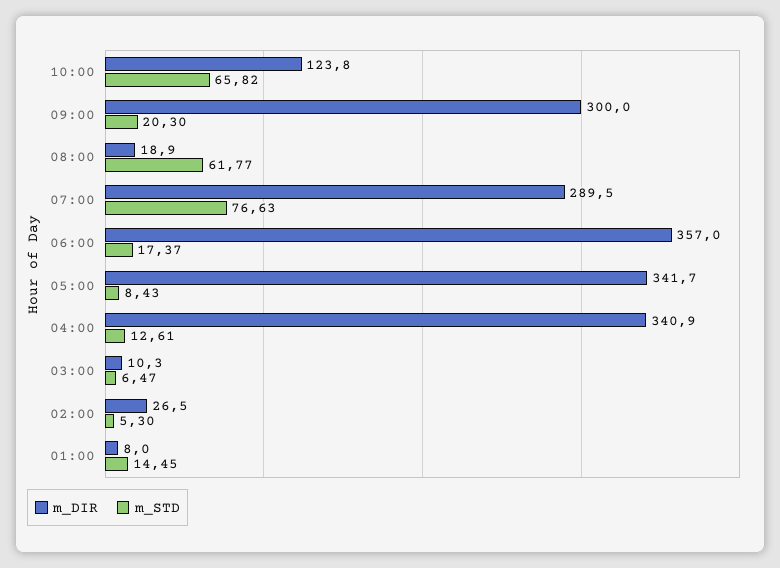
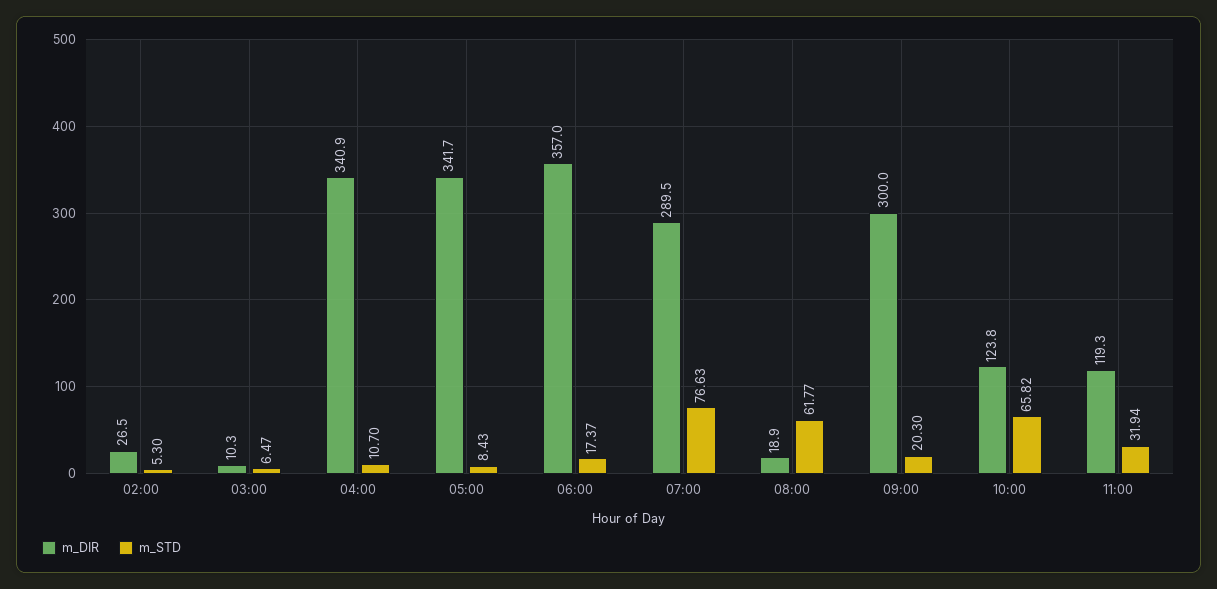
m_STD, 04:00: 12.61 -> 10.7
m_DIR, 01:00: 8 -> none
m_STD, 01:00: 14.45 -> none
m_DIR, 11:00: none -> 119.3
m_STD, 11:00: none -> 31.94

